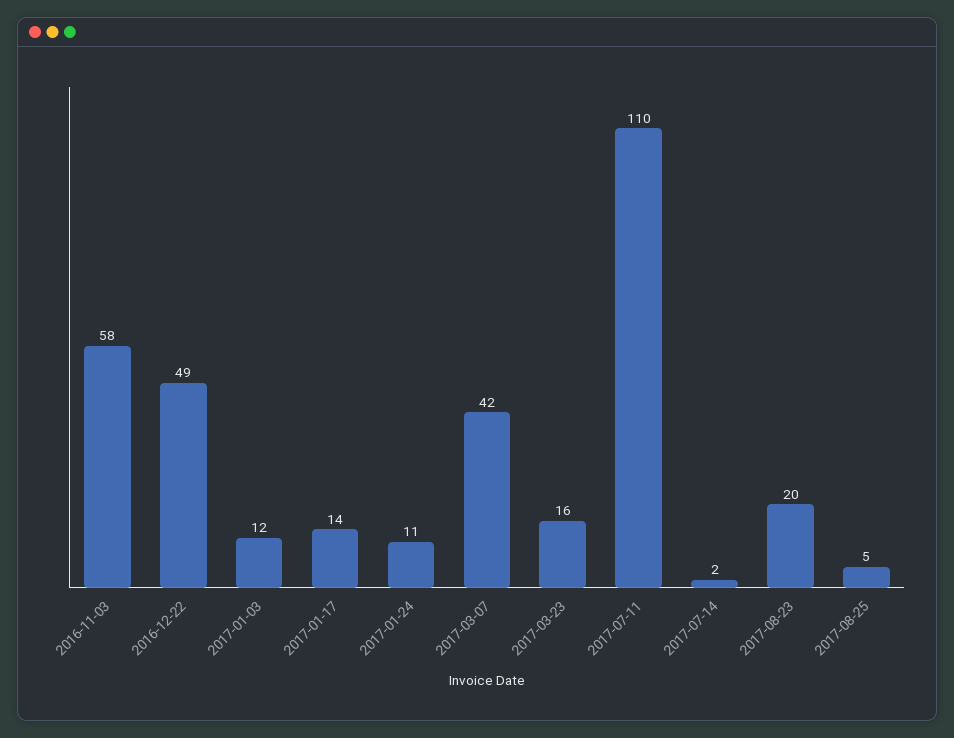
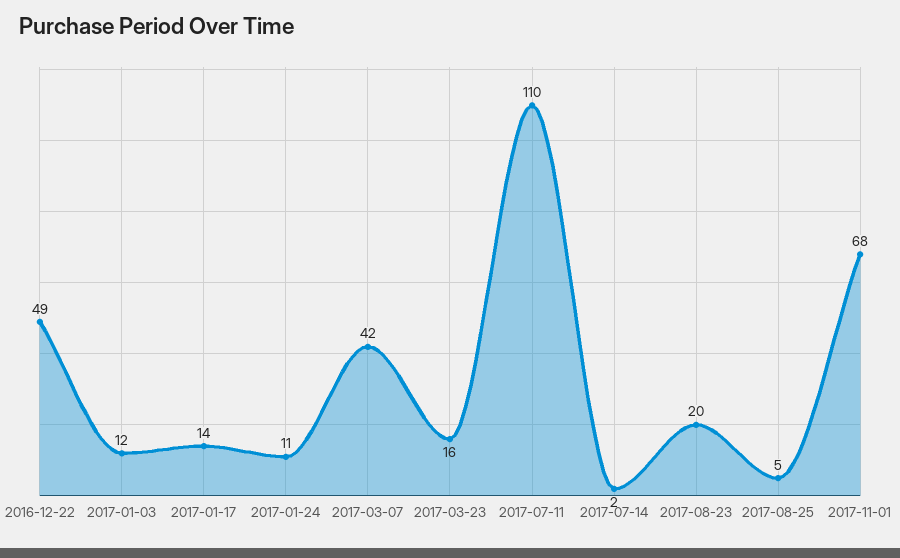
2016-11-03: 58 -> none
2017-11-01: none -> 68

